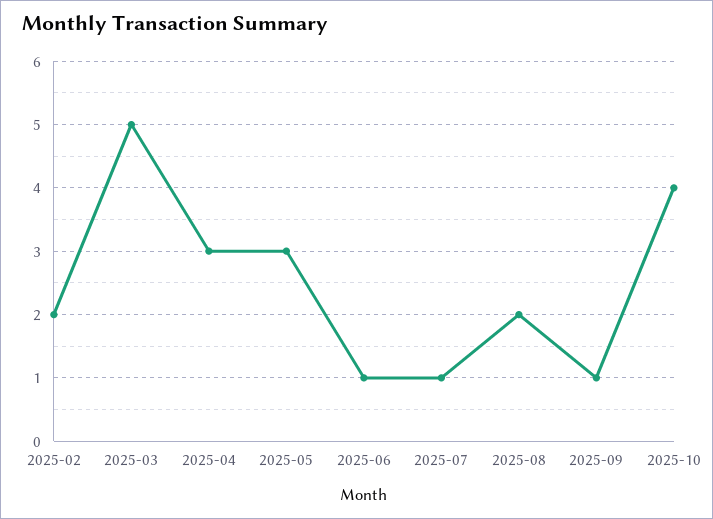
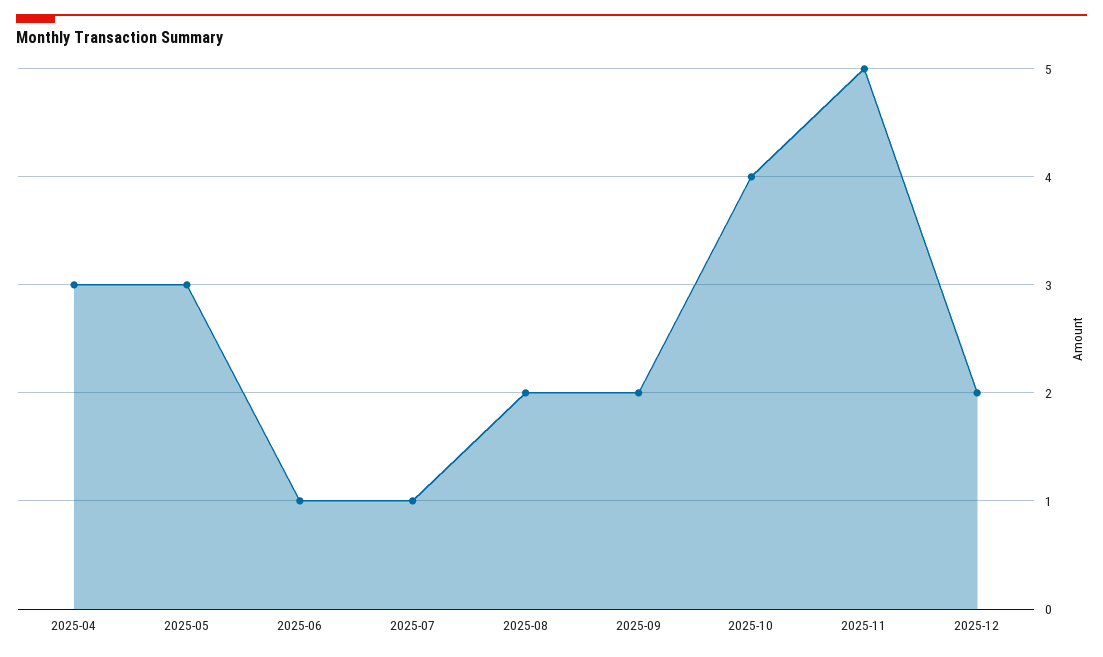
2025-02: 2 -> none
2025-03: 5 -> none
2025-09: 1 -> 2
2025-11: none -> 5
2025-12: none -> 2

